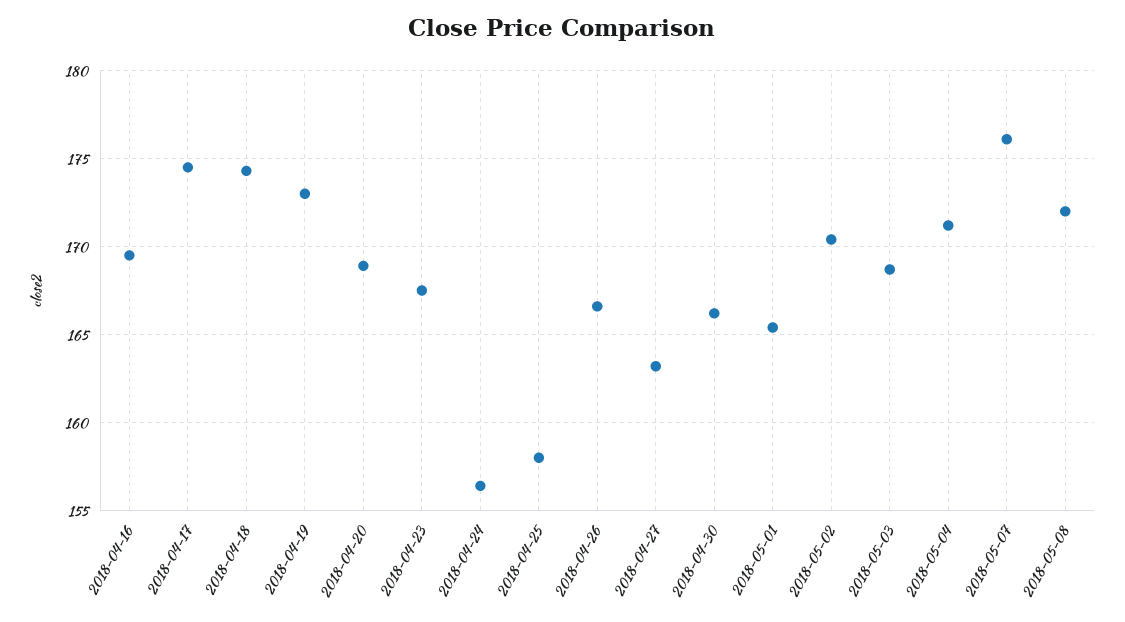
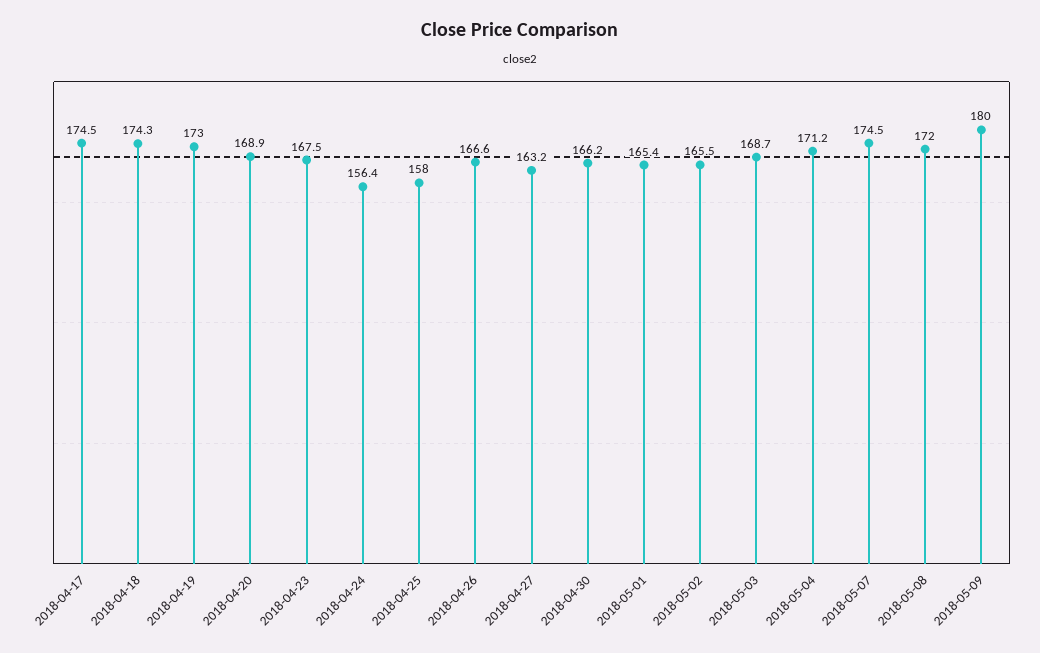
2018-04-16: 169.5 -> none
2018-05-02: 170.5 -> 165.5
2018-05-07: 176 -> 174.5
2018-05-09: none -> 180

